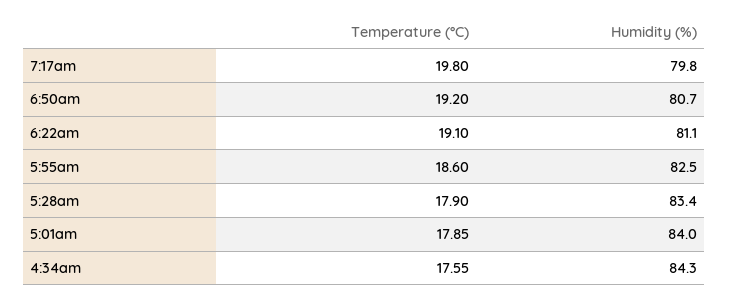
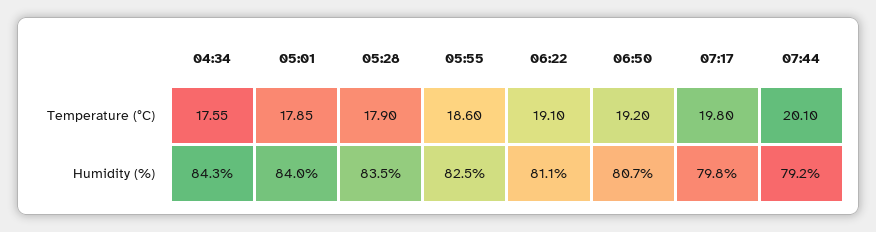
Humidity (%), 5:28am: 83.4 -> 83.5
Temperature (°C), 07:44: none -> 20.1
Humidity (%), 07:44: none -> 79.2

